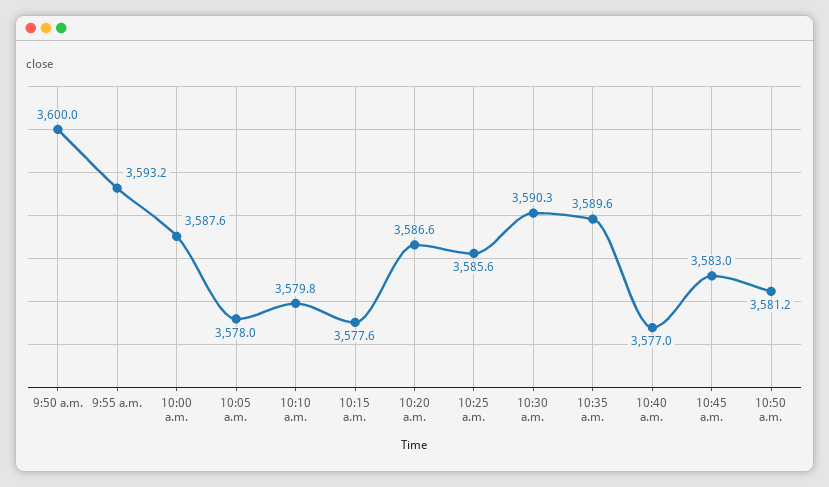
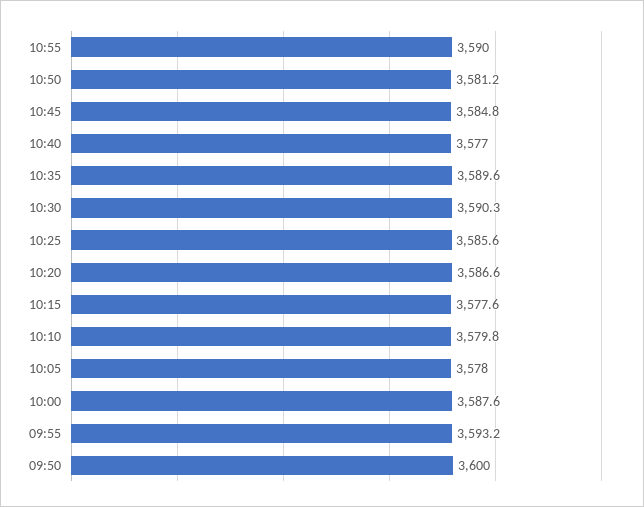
10:45 a.m.: 3583 -> 3584.8
10:55: none -> 3590

